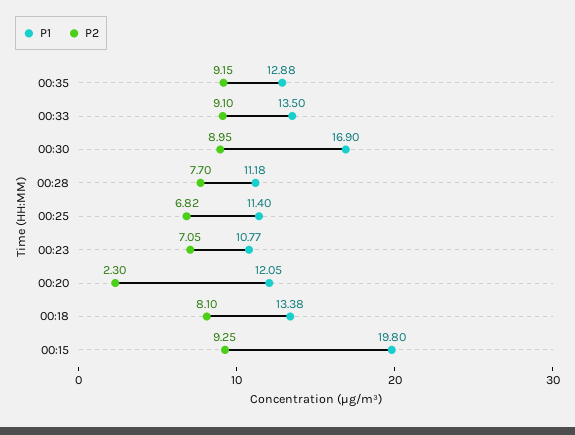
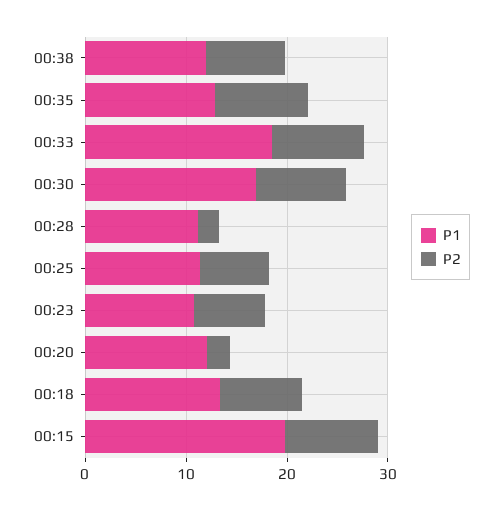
P1, 00:33: 13.5 -> 18
P2, 00:28: 7.7 -> 2
P1, 00:38: none -> 12
P2, 00:38: none -> 8

